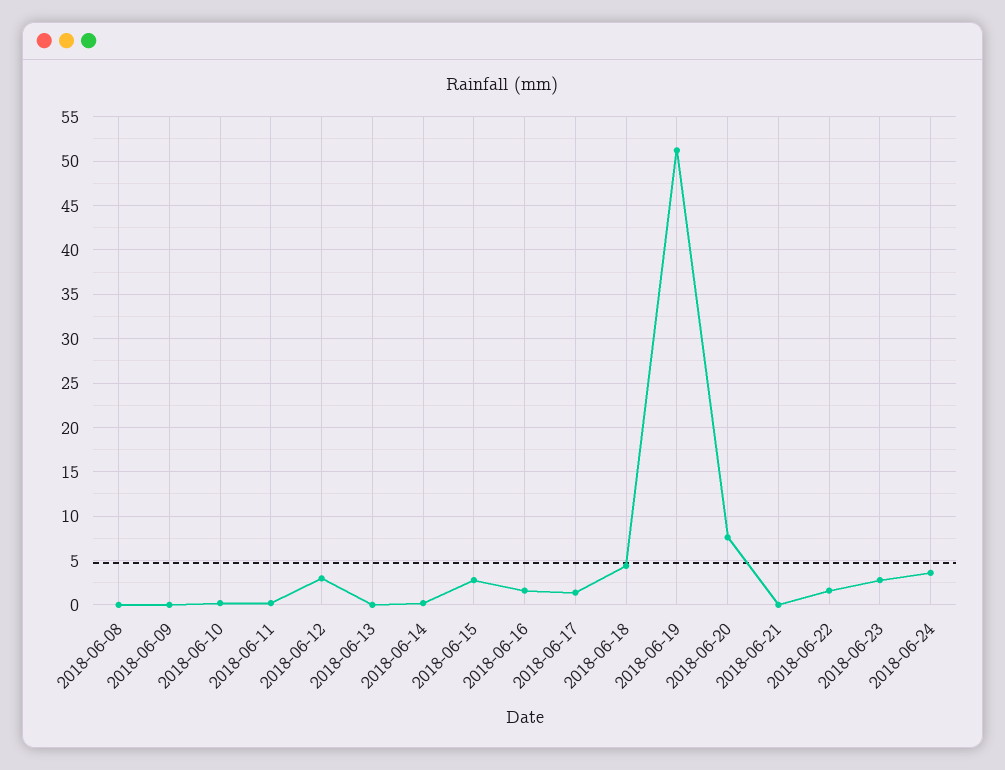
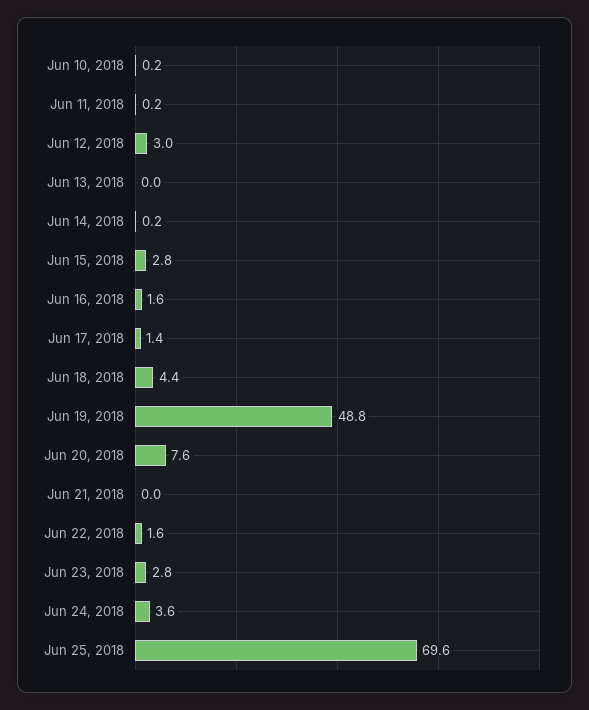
2018-06-08: 0 -> none
2018-06-09: 0 -> none
2018-06-19: 51 -> 48.8
Jun 25, 2018: none -> 69.6

